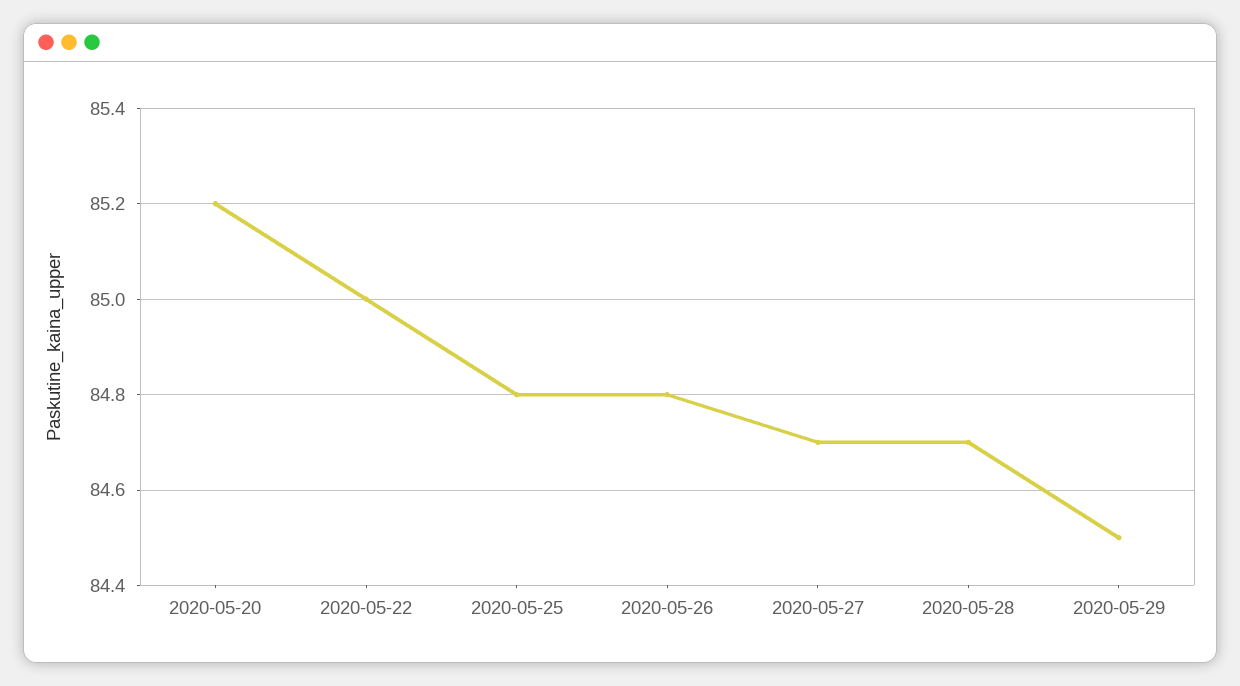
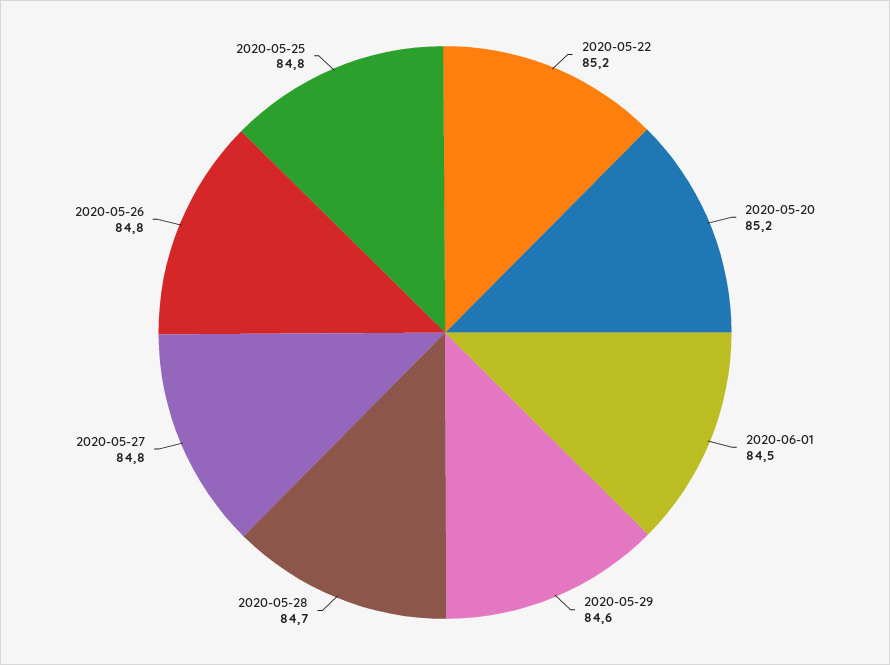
2020-05-22: 85 -> 85.2
2020-05-27: 84.7 -> 84.8
2020-05-29: 84.5 -> 84.6
2020-06-01: none -> 84.5

